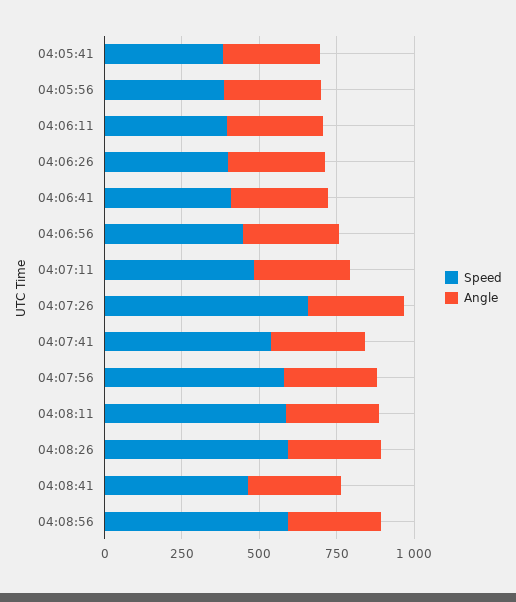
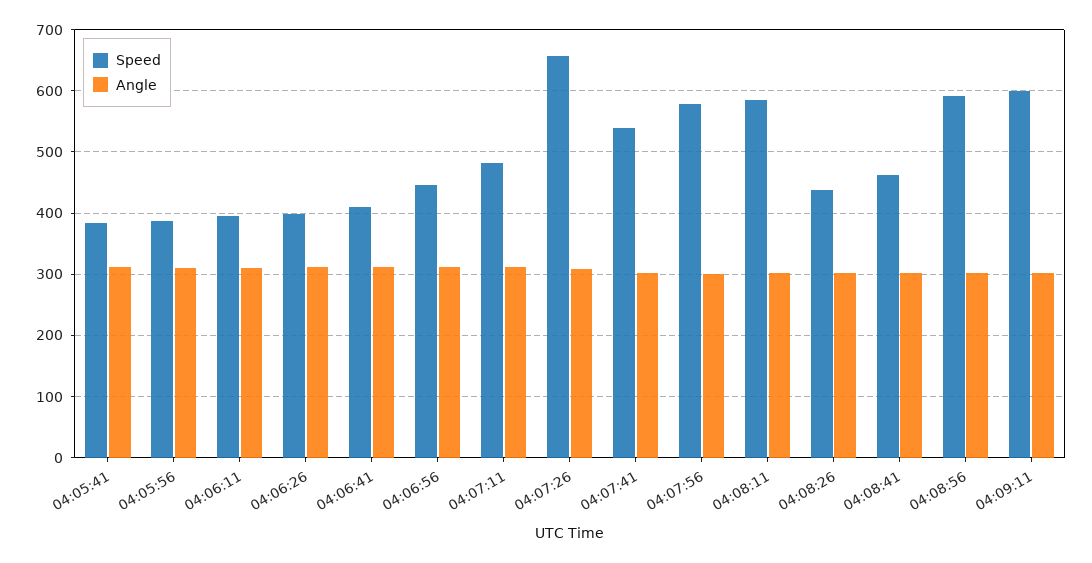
Speed, 04:08:26: 600 -> 440
Speed, 04:09:11: none -> 600
Angle, 04:09:11: none -> 300

